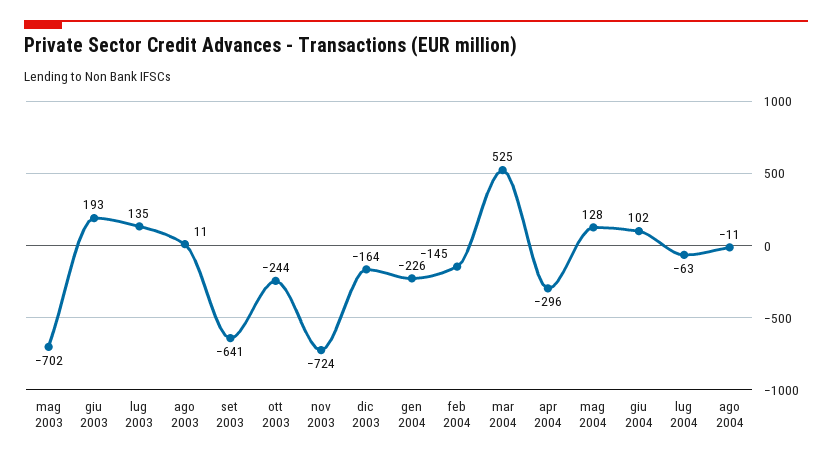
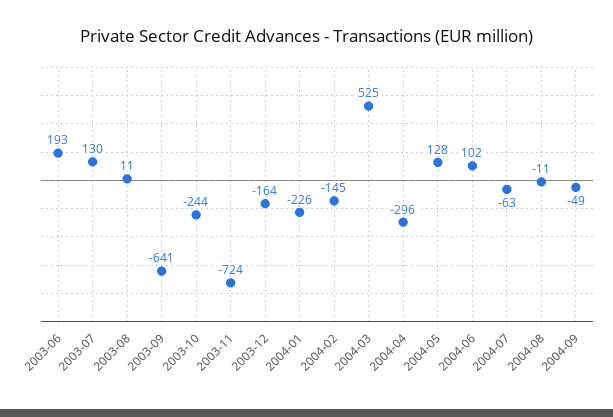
mag 2003: -702 -> none
lug 2003: 135 -> 130
2004-09: none -> -49

